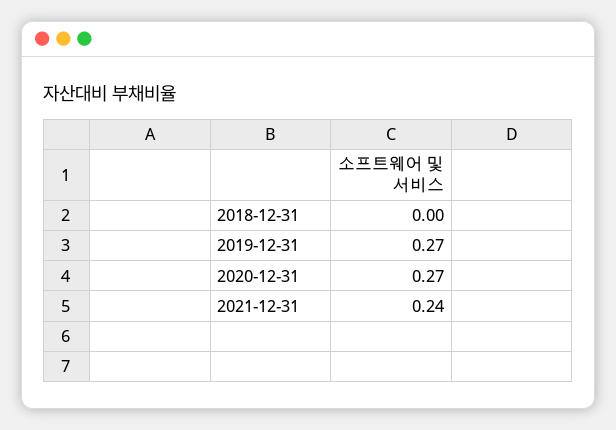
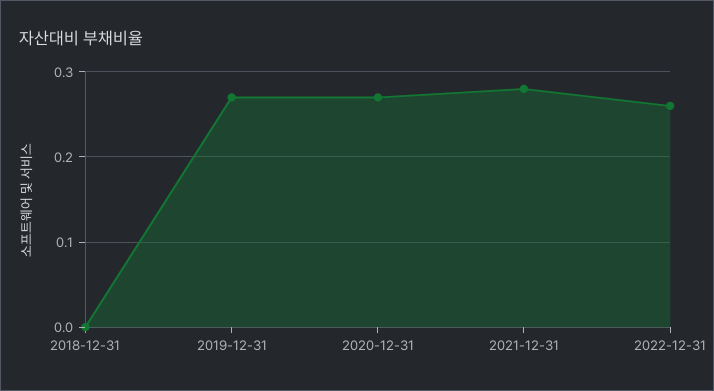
2021-12-31: 0.24 -> 0.28
2022-12-31: none -> 0.26

